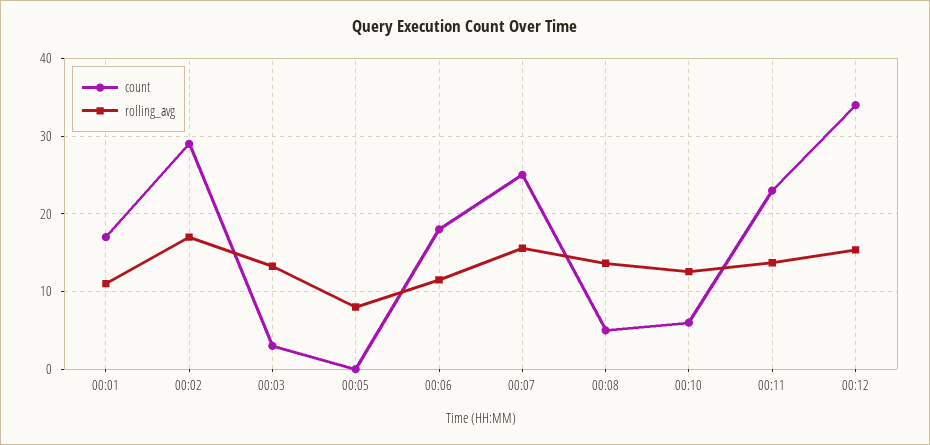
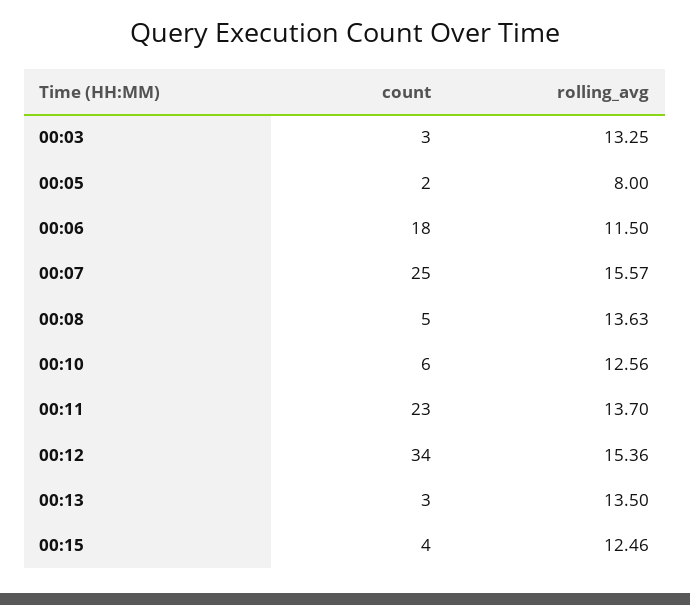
count, 00:01: 17 -> none
rolling_avg, 00:01: 11 -> none
count, 00:02: 29 -> none
rolling_avg, 00:02: 17 -> none
count, 00:05: 0 -> 2
count, 00:13: none -> 3
rolling_avg, 00:13: none -> 13.5
count, 00:15: none -> 4
rolling_avg, 00:15: none -> 12.46

